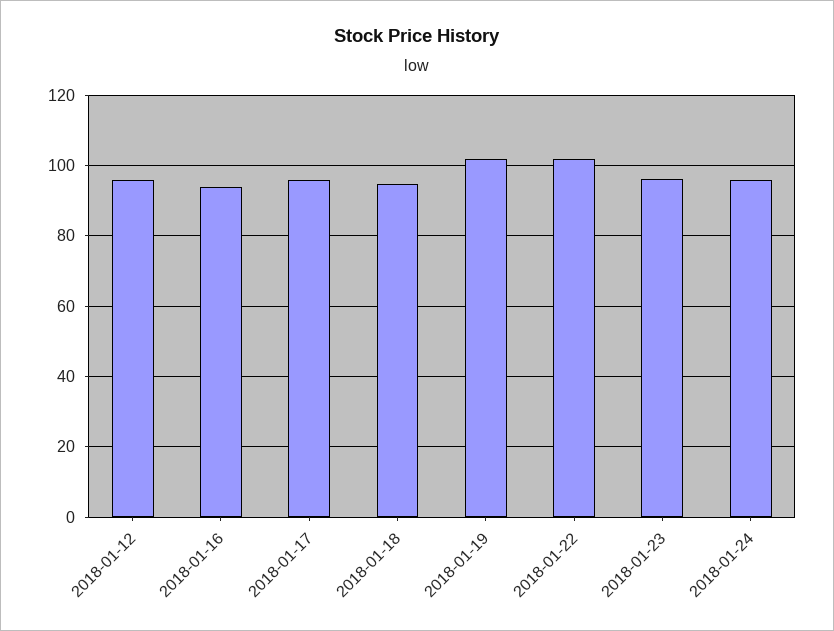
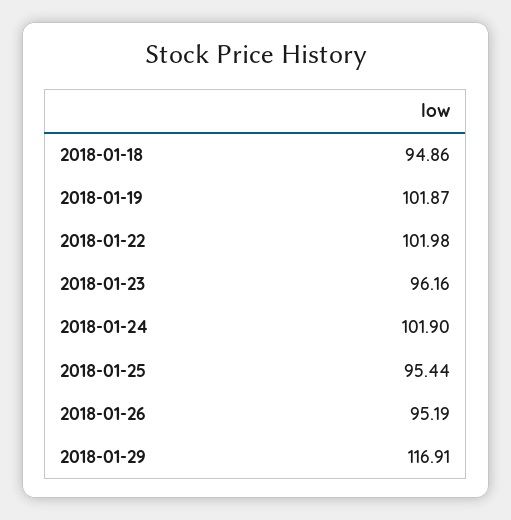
2018-01-12: 96 -> none
2018-01-16: 94 -> none
2018-01-17: 96 -> none
2018-01-24: 96 -> 101.9
2018-01-25: none -> 95.44
2018-01-26: none -> 95.19
2018-01-29: none -> 116.91

